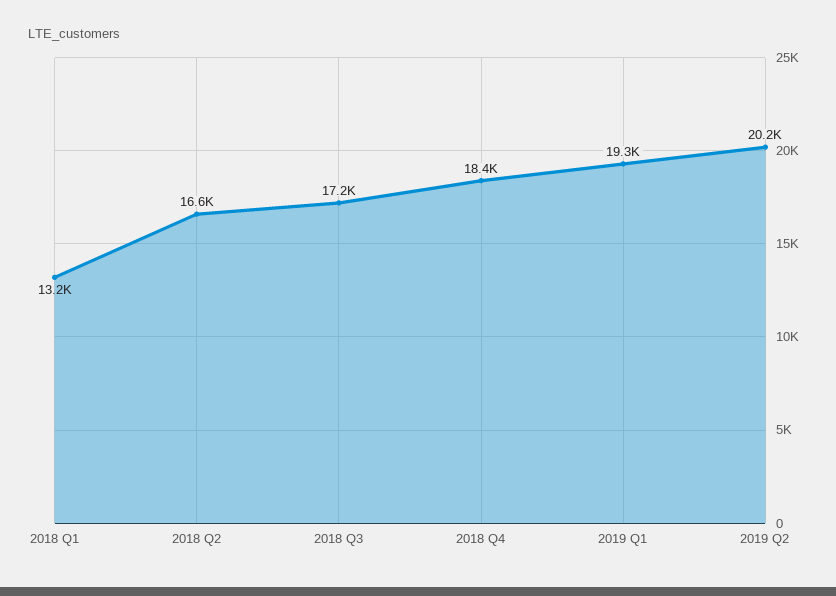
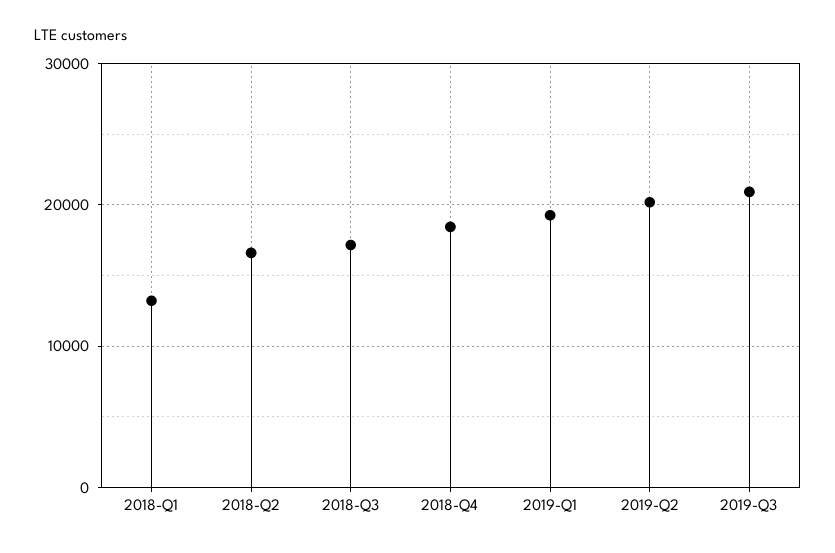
2019-Q3: none -> 21000

